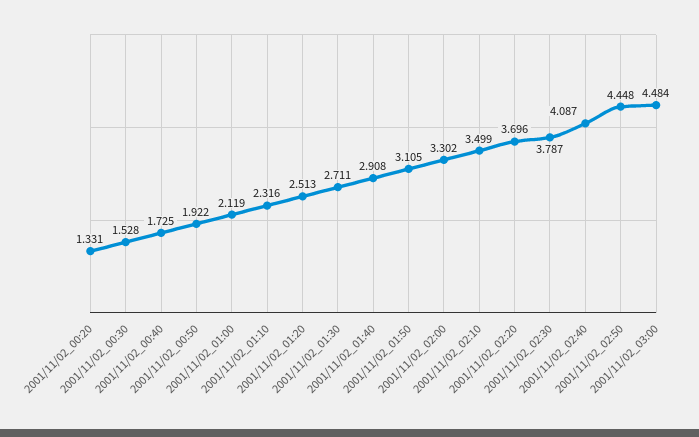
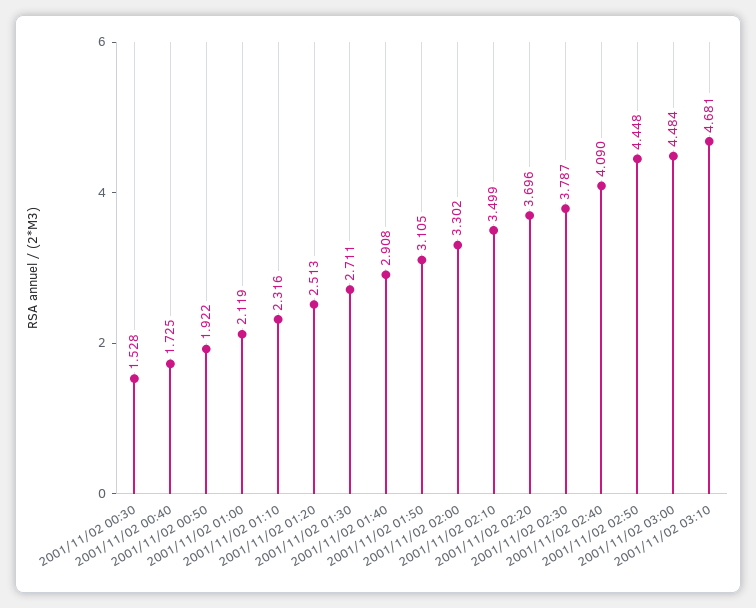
2001/11/02_00:20: 1.331 -> none
2001/11/02_02:40: 4.087 -> 4.09
2001/11/02 03:10: none -> 4.681

